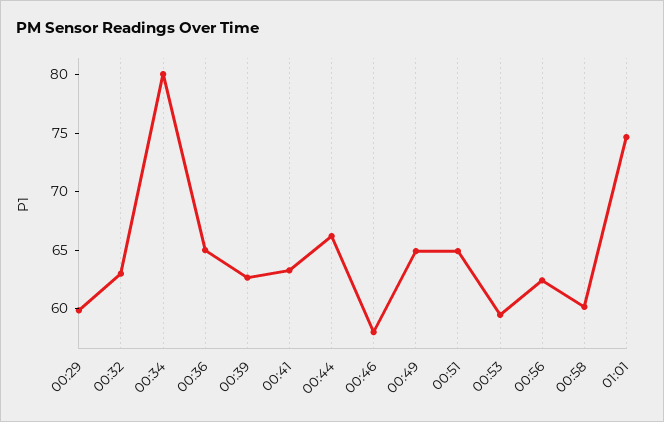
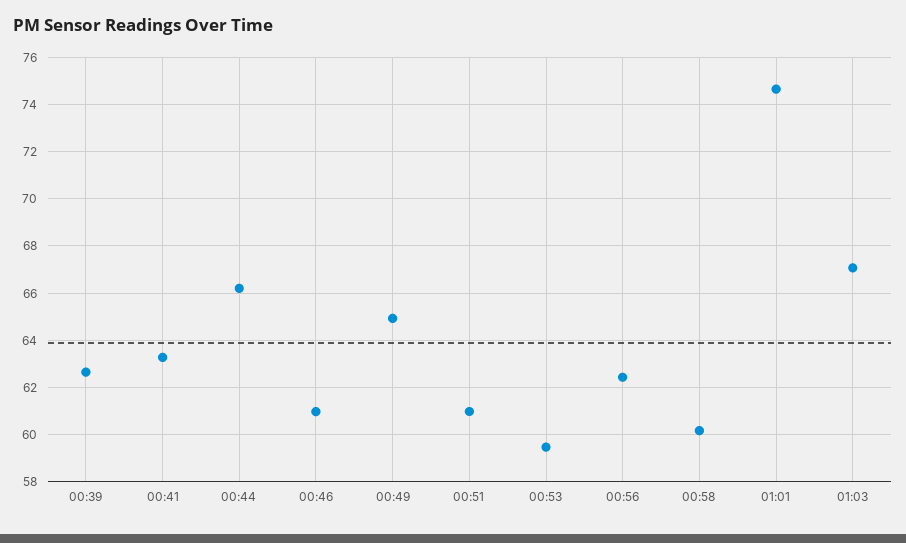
00:29: 60 -> none
00:32: 63 -> none
00:34: 80 -> none
00:36: 65 -> none
00:46: 58 -> 61
00:51: 65 -> 61
01:03: none -> 67

